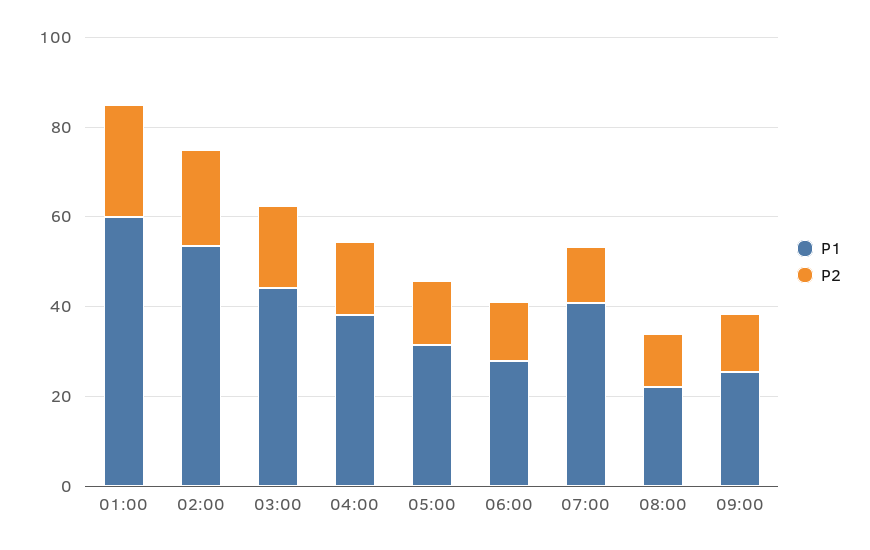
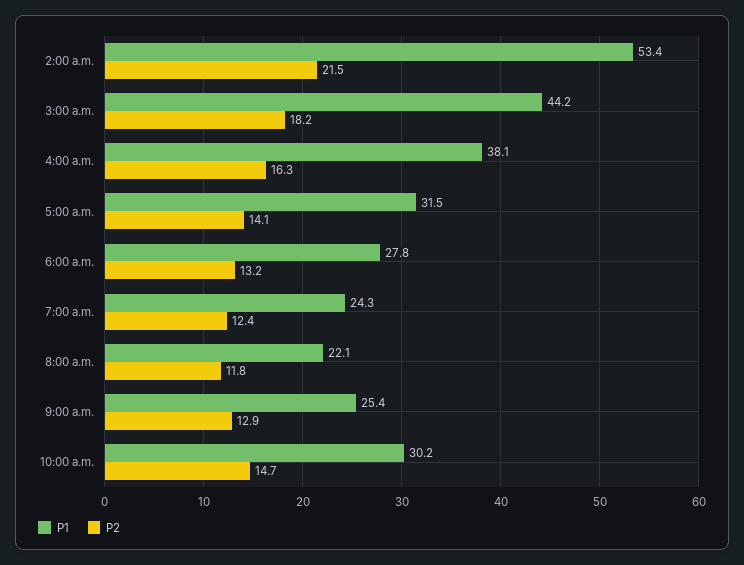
P1, 01:00: 60 -> none
P2, 01:00: 25 -> none
P1, 07:00: 40 -> 24.3
P1, 10:00 a.m.: none -> 30.2
P2, 10:00 a.m.: none -> 14.7

